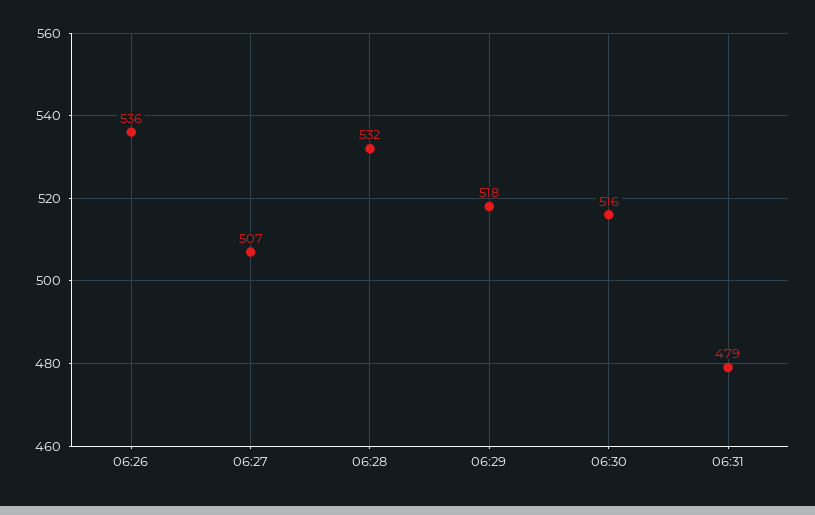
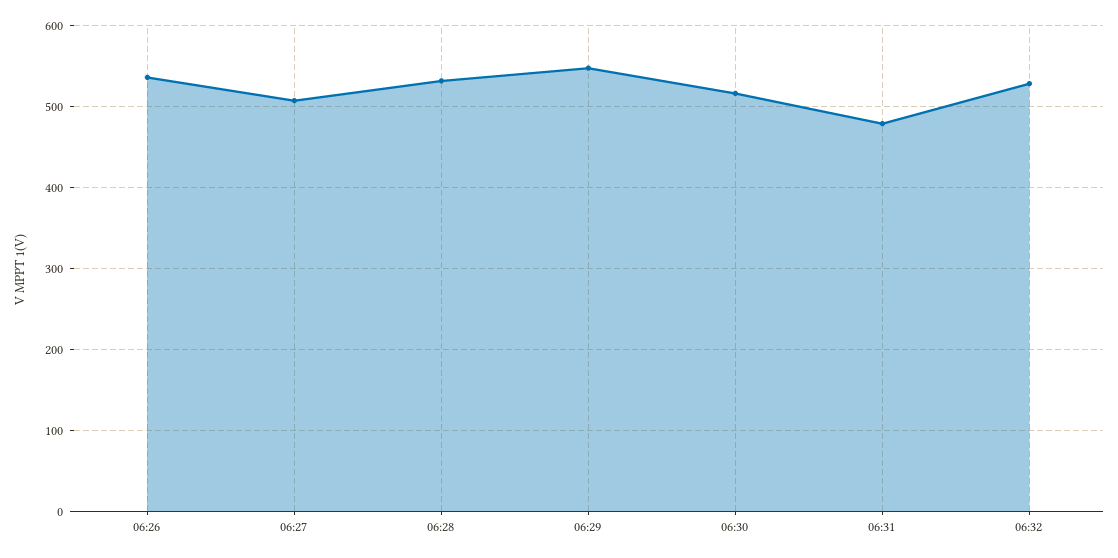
06:29: 518 -> 550
06:32: none -> 530

